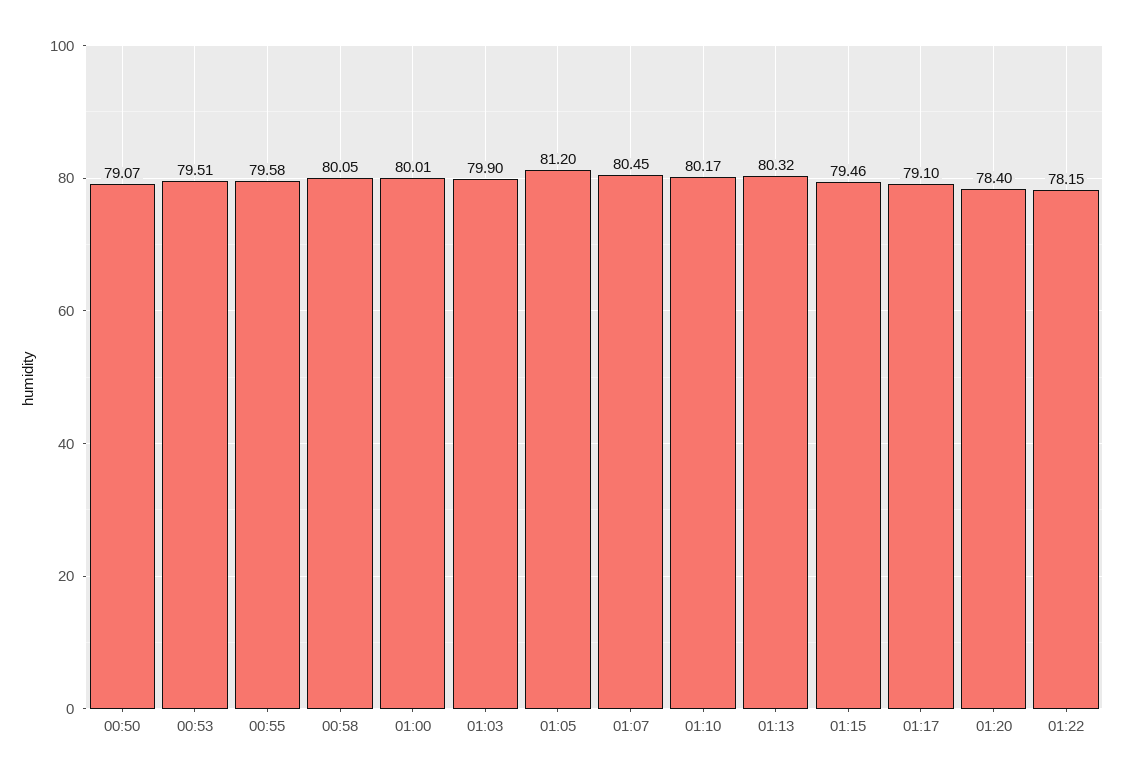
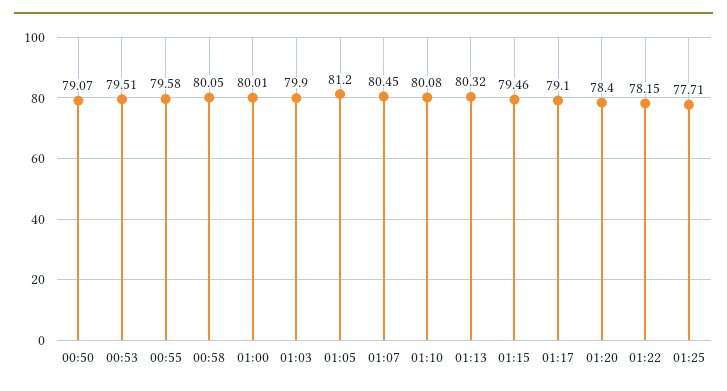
01:10: 80.17 -> 80.08
01:25: none -> 77.71

